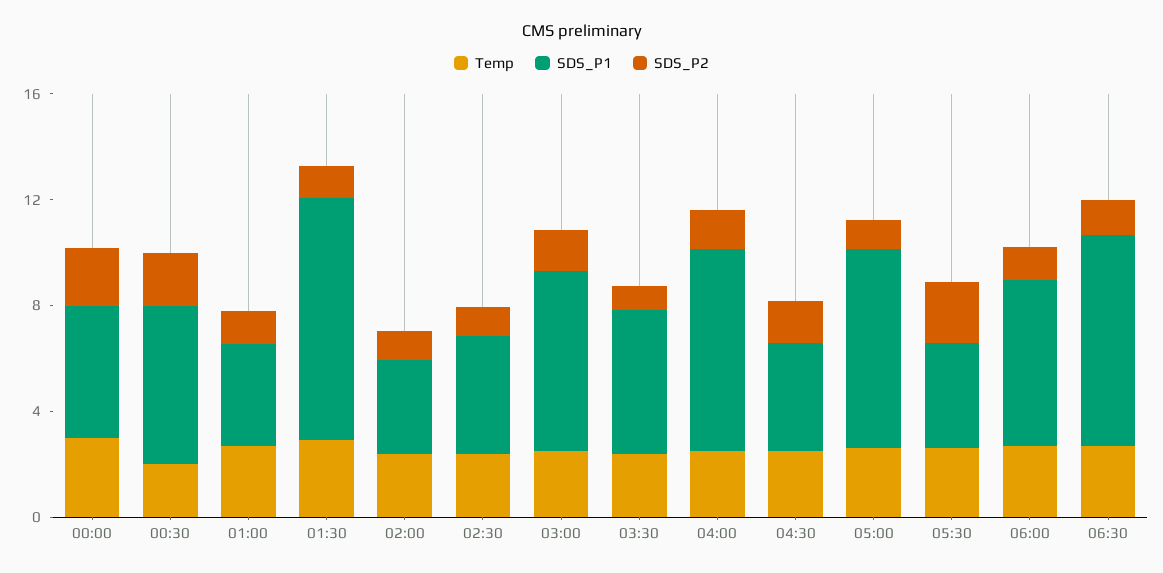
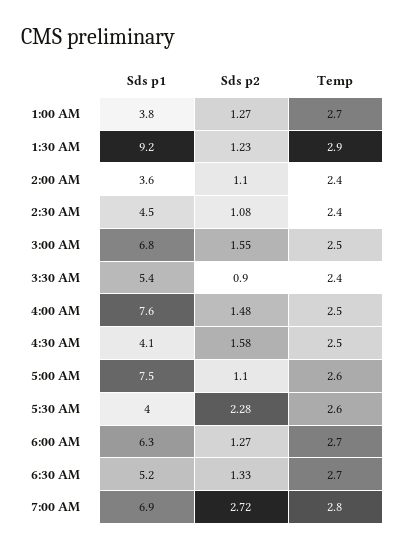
Temp, 00:00: 3 -> none
SDS_P1, 00:00: 5 -> none
SDS_P2, 00:00: 2 -> none
Temp, 00:30: 2 -> none
SDS_P1, 00:30: 6 -> none
SDS_P2, 00:30: 2 -> none
SDS_P1, 06:30: 8 -> 5.2
SDS_P1, 7:00 AM: none -> 6.9
SDS_P2, 7:00 AM: none -> 2.72
Temp, 7:00 AM: none -> 2.8

